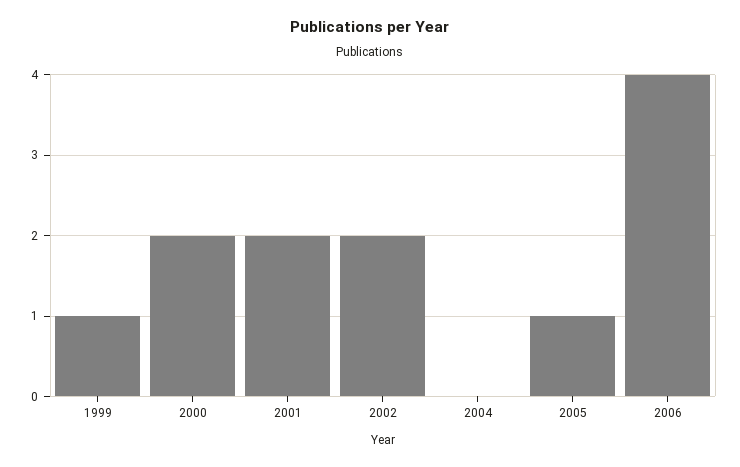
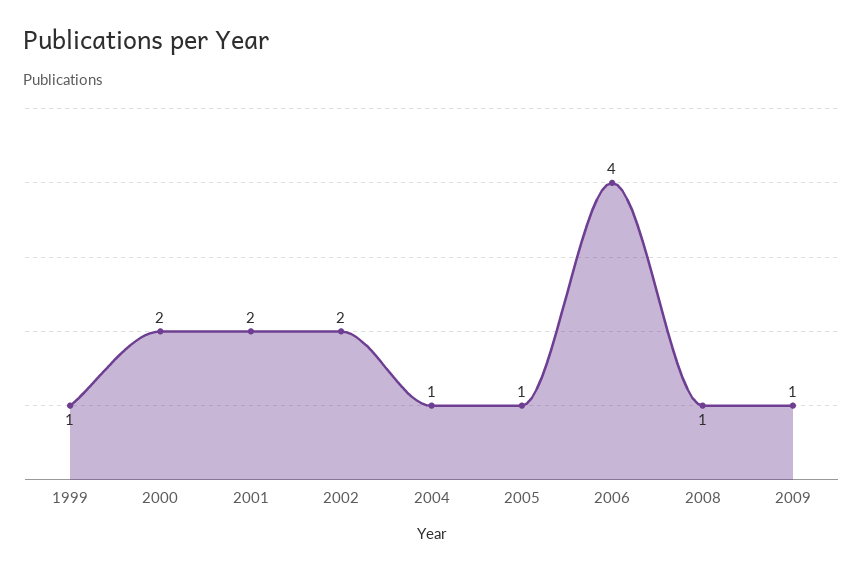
2004: 0 -> 1
2008: none -> 1
2009: none -> 1

